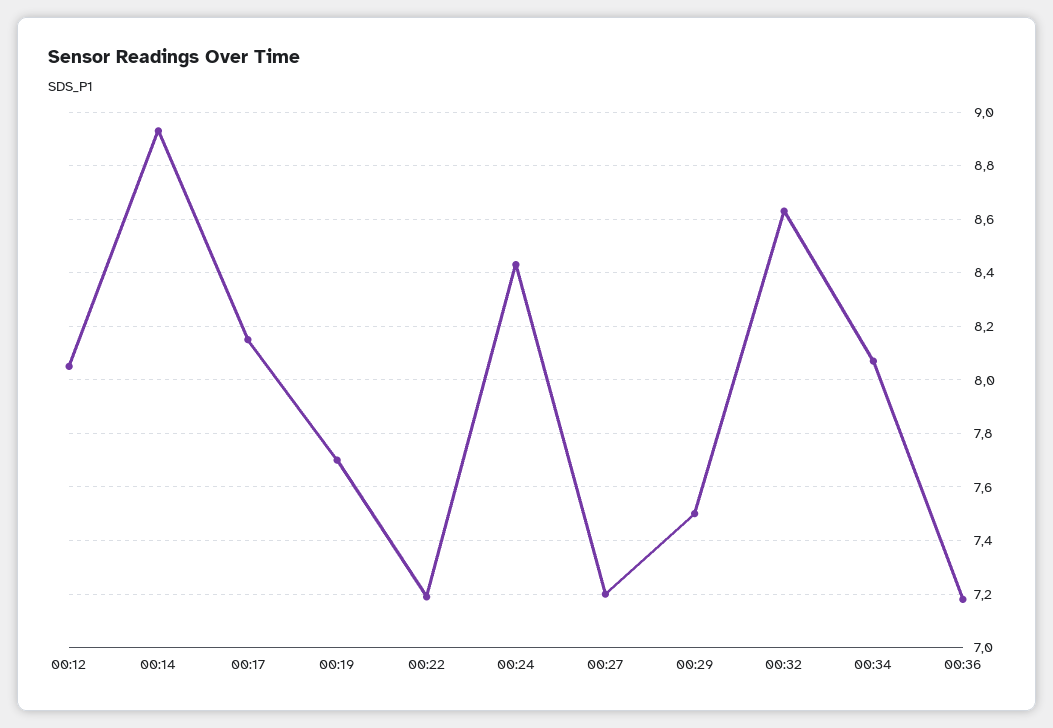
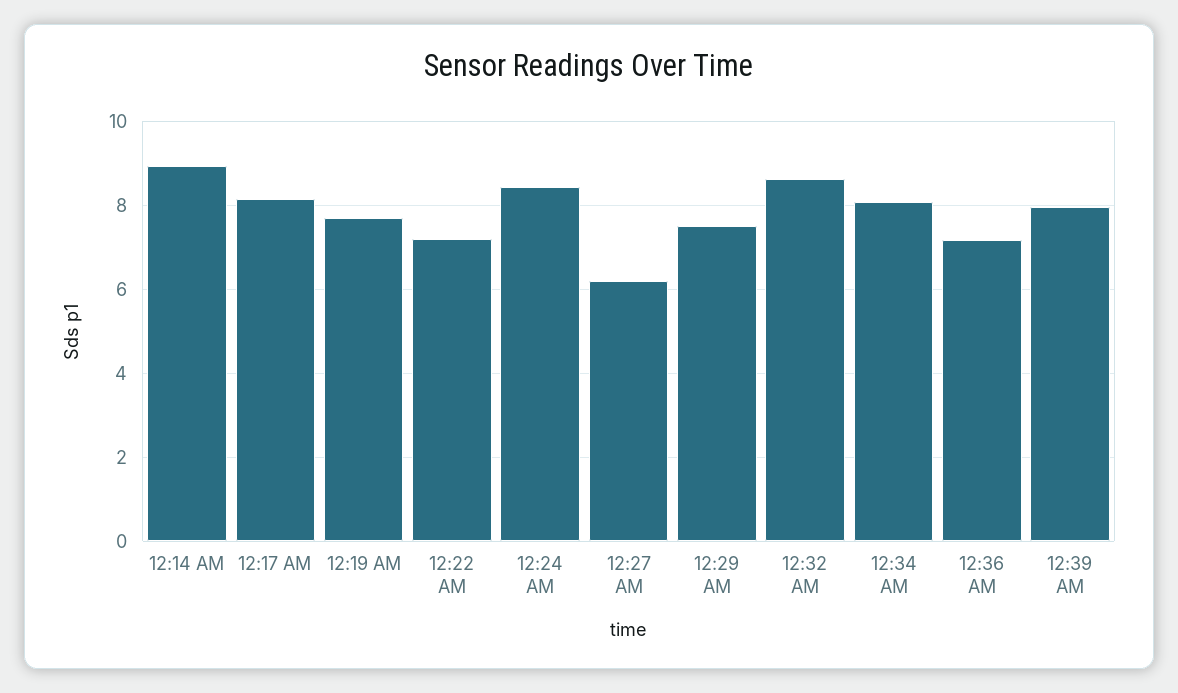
00:12: 8.05 -> none
00:27: 7.2 -> 6.2
12:39 AM: none -> 8

